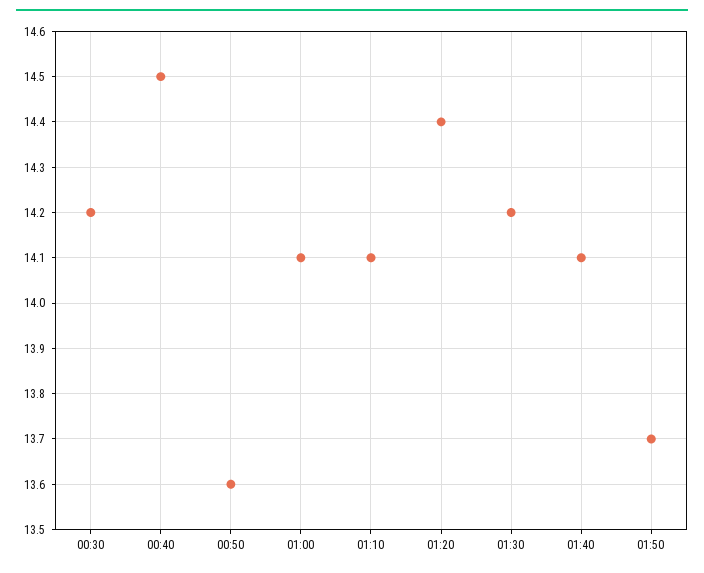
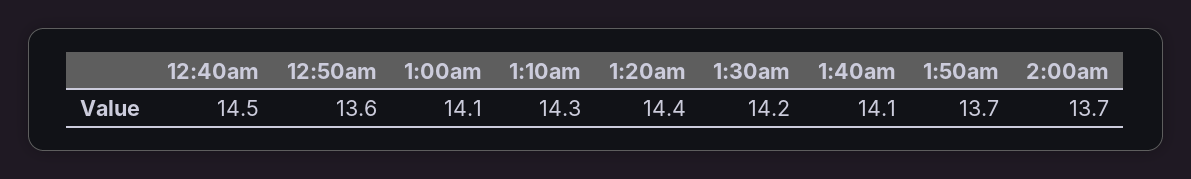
00:30: 14.2 -> none
01:10: 14.1 -> 14.3
2:00am: none -> 13.7

